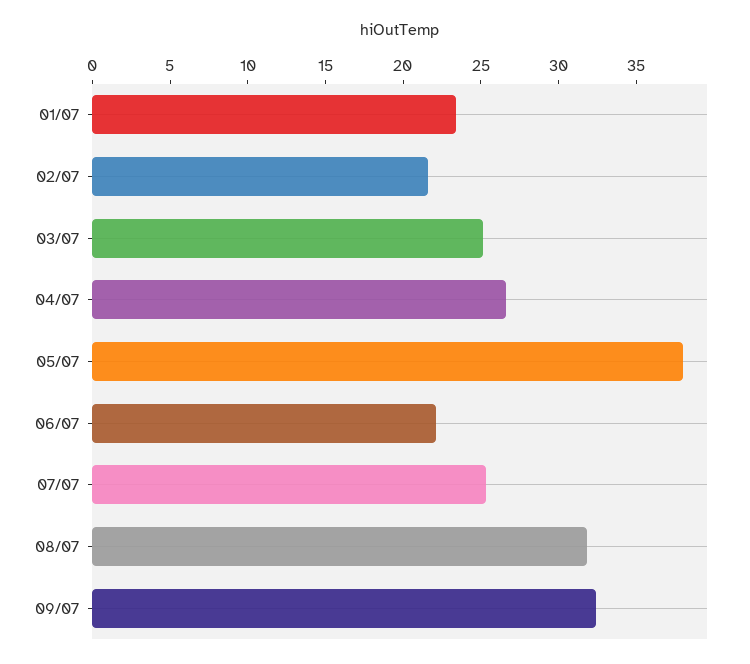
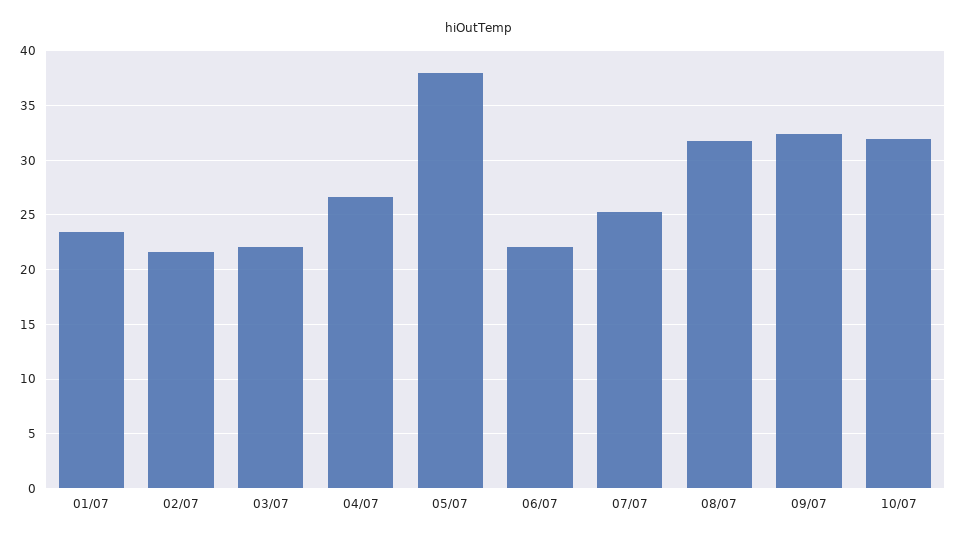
03/07: 25 -> 22
10/07: none -> 32

